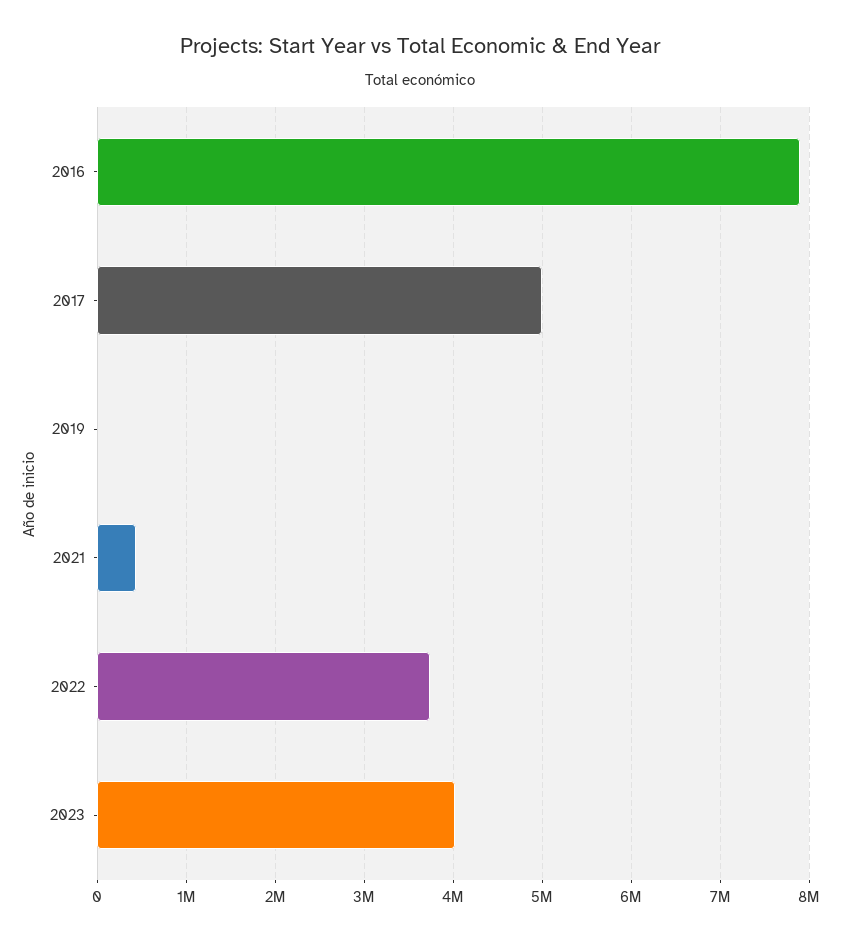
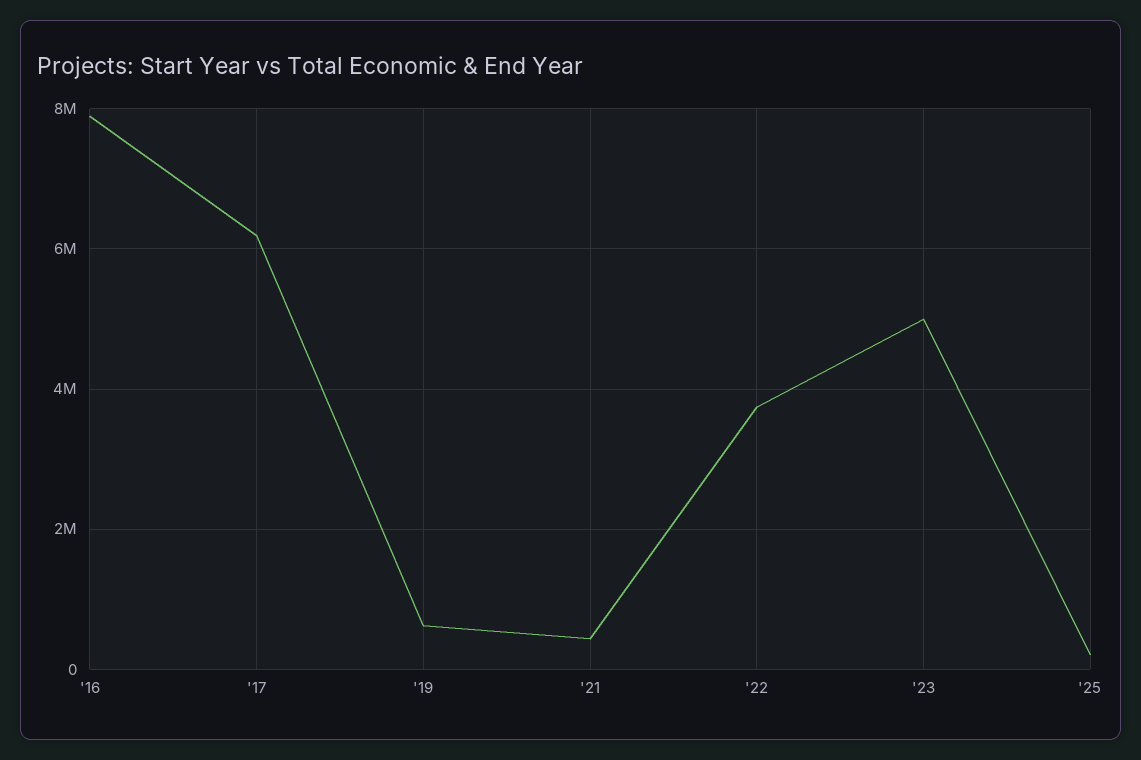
2017: 5000000 -> 6200000
2019: 0 -> 600000
2023: 4000000 -> 5000000
'25: none -> 200000

